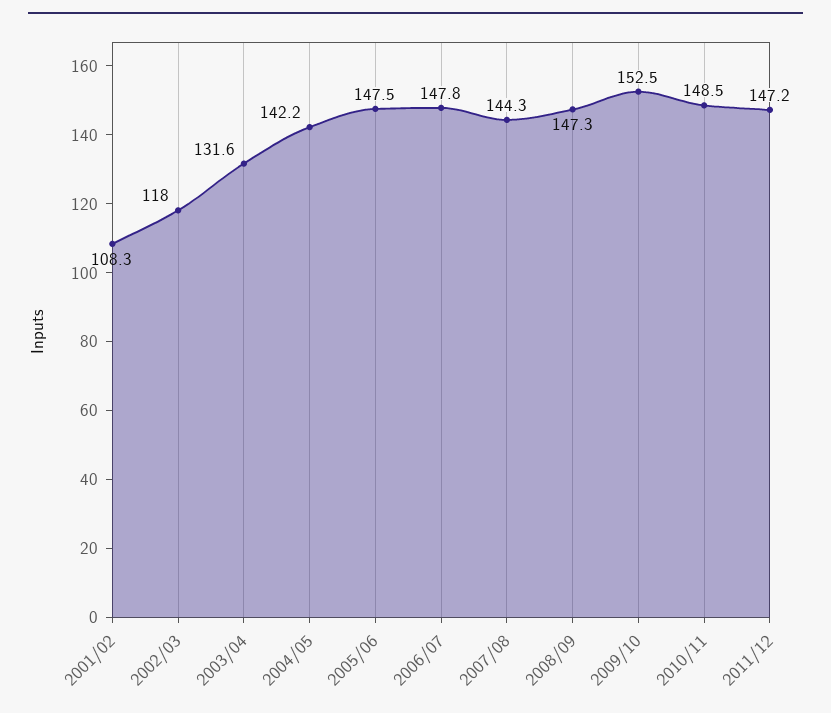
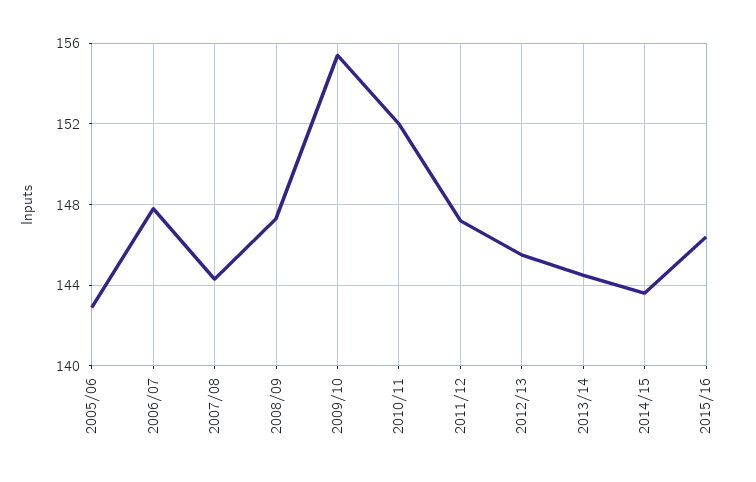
2001/02: 108.3 -> none
2002/03: 118 -> none
2003/04: 131.6 -> none
2004/05: 142.2 -> none
2005/06: 147.5 -> 143
2009/10: 152.5 -> 155.5
2010/11: 148.5 -> 152
2012/13: none -> 145.5
2013/14: none -> 144.5
2014/15: none -> 143.5
2015/16: none -> 146.5

